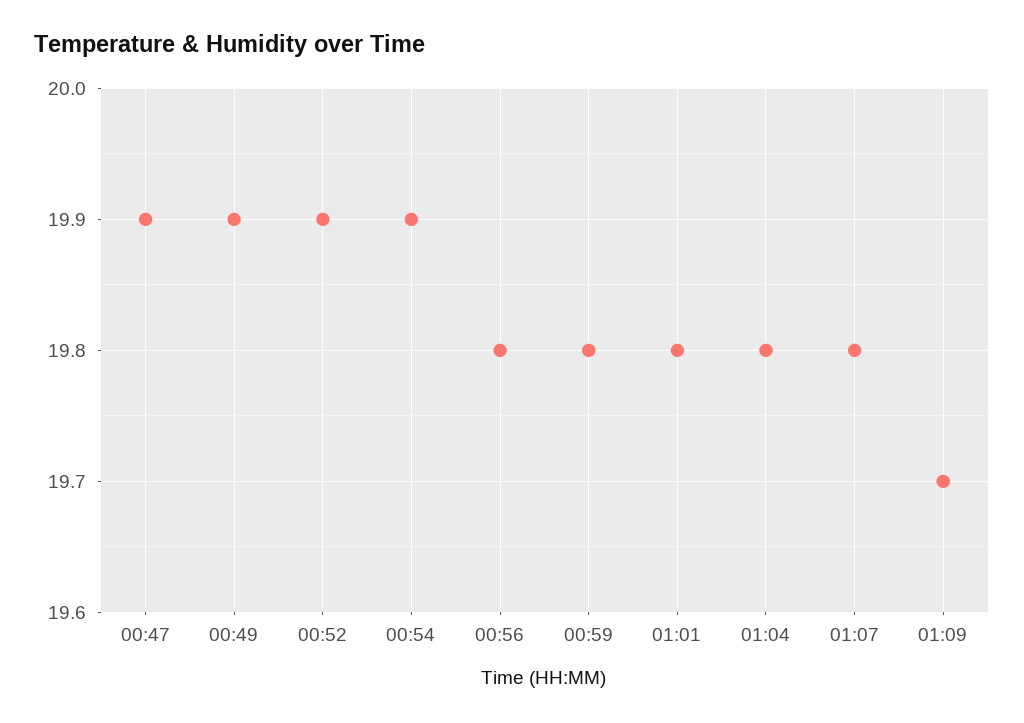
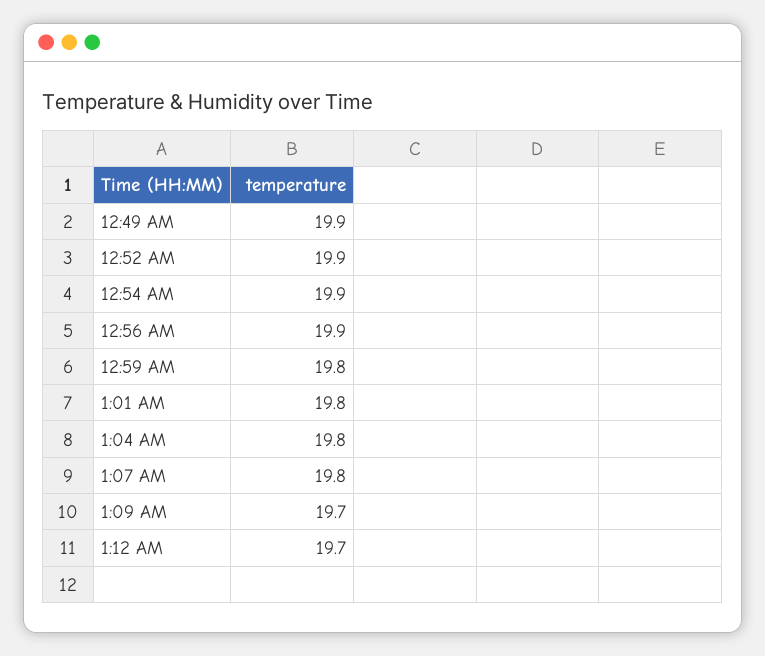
00:47: 19.9 -> none
00:56: 19.8 -> 19.9
1:12 AM: none -> 19.7

